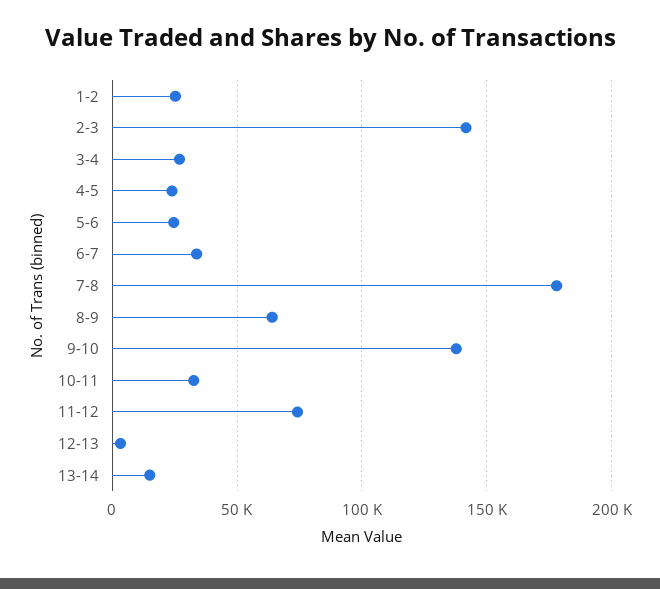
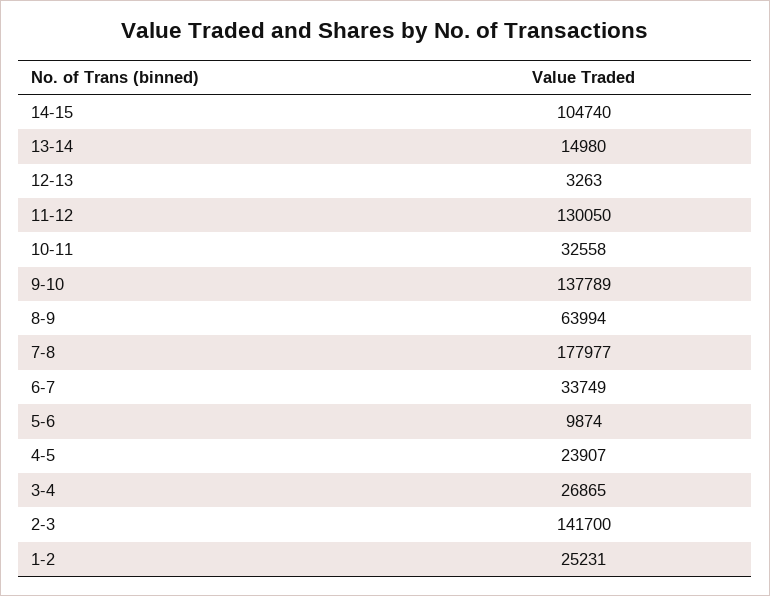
5-6: 25000 -> 9874
11-12: 75000 -> 130050
14-15: none -> 104740

